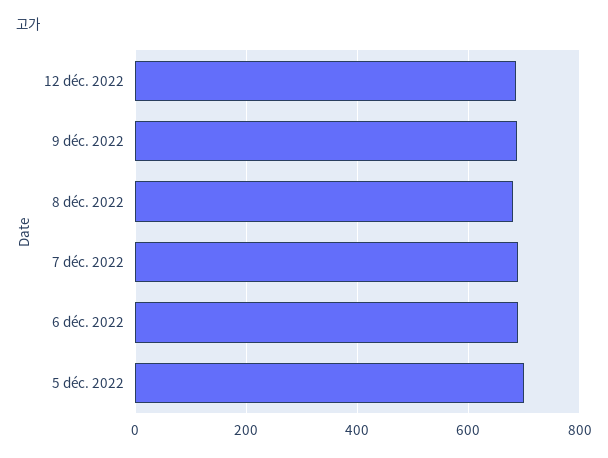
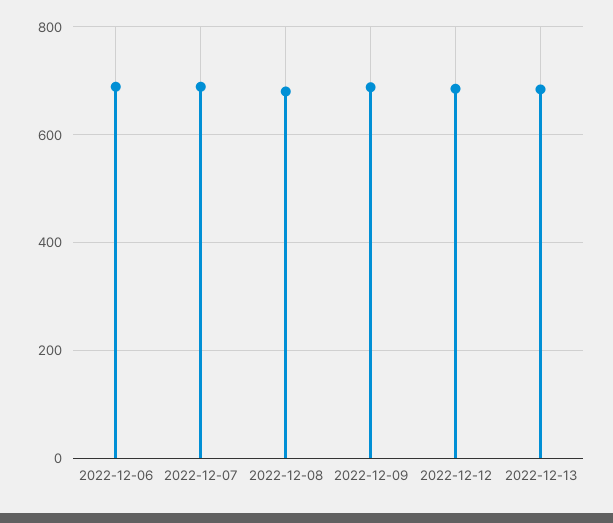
5 déc. 2022: 700 -> none
2022-12-13: none -> 680

